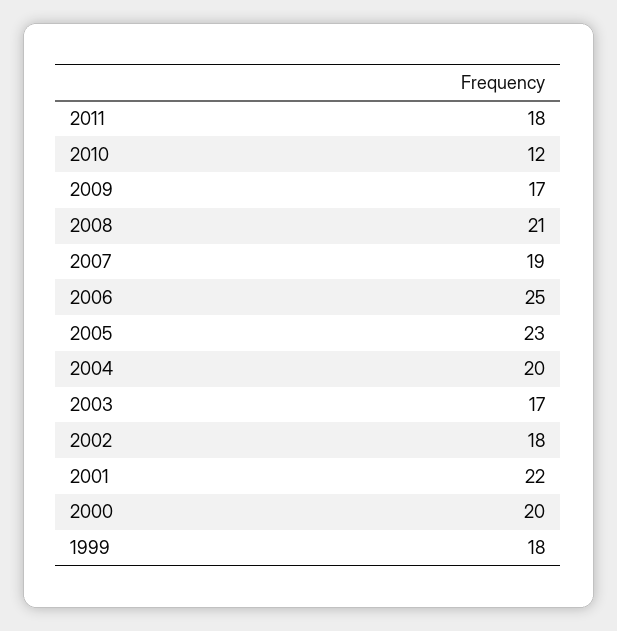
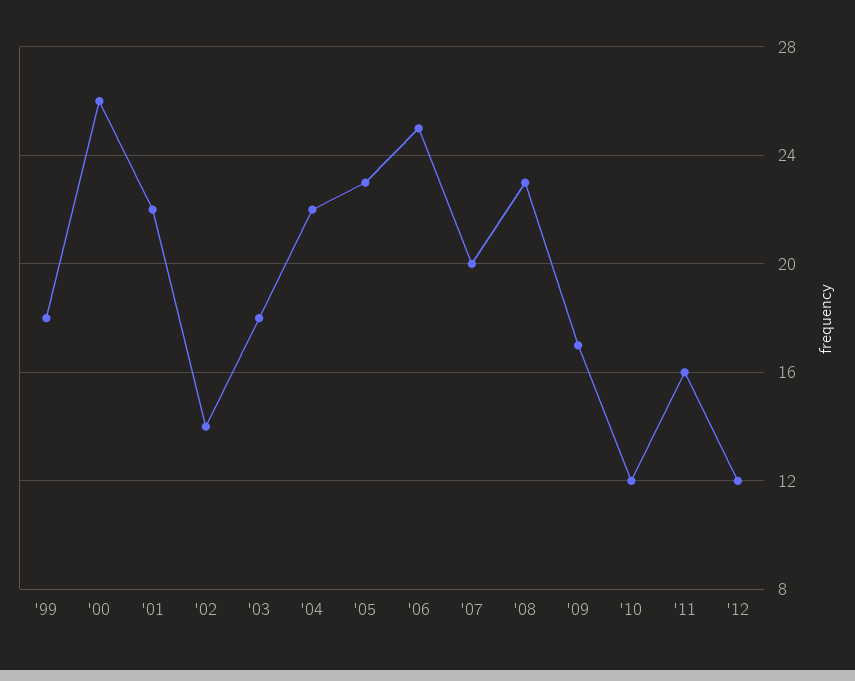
2011: 18 -> 16
2008: 21 -> 23
2007: 19 -> 20
2004: 20 -> 22
2003: 17 -> 18
2002: 18 -> 14
2000: 20 -> 26
'12: none -> 12

